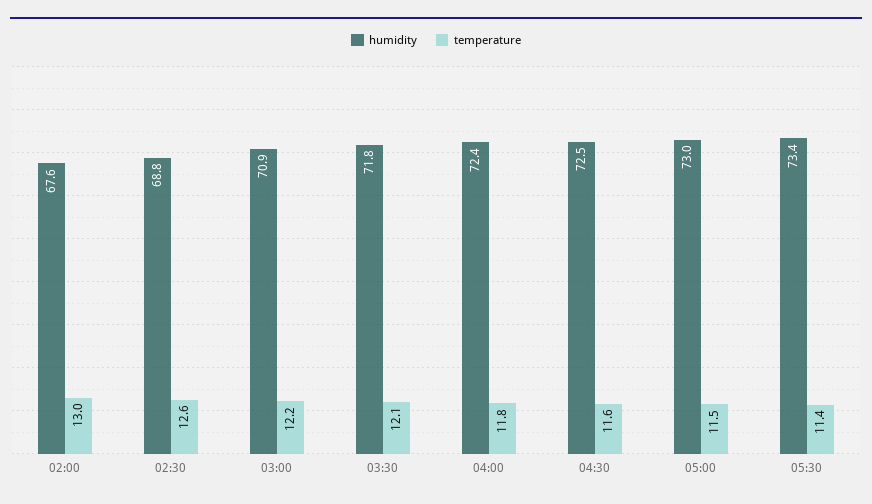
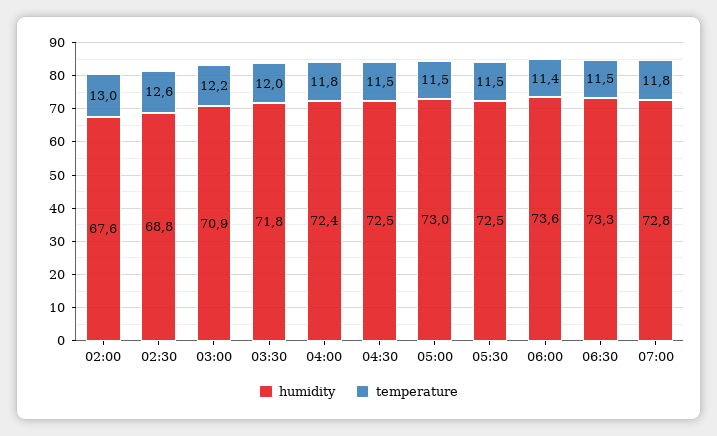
temperature, 03:30: 12.1 -> 12
temperature, 04:30: 11.6 -> 11.5
humidity, 05:30: 73.4 -> 72.5
temperature, 05:30: 11.4 -> 11.5
humidity, 06:00: none -> 73.6
temperature, 06:00: none -> 11.4
humidity, 06:30: none -> 73.3
temperature, 06:30: none -> 11.5
humidity, 07:00: none -> 72.8
temperature, 07:00: none -> 11.8

